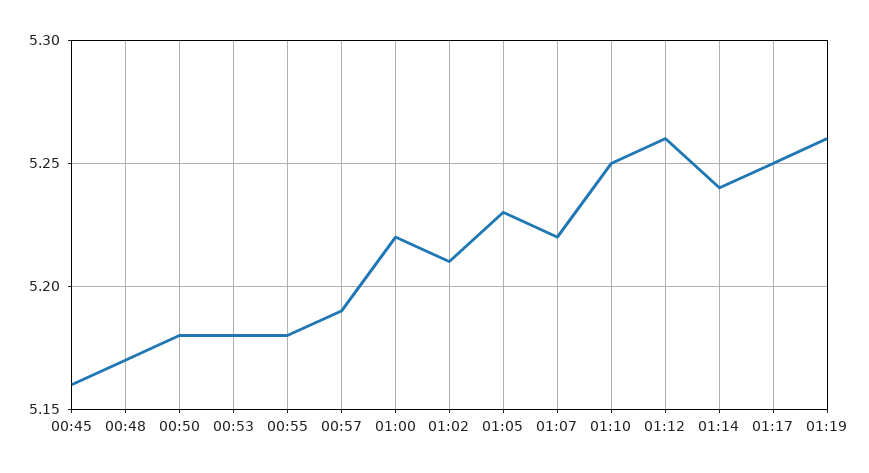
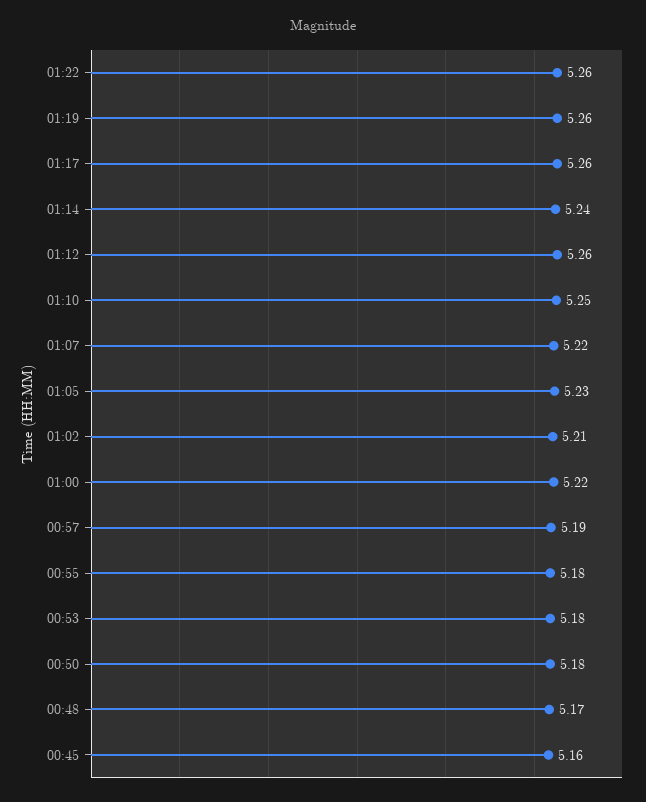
01:17: 5.25 -> 5.26
01:22: none -> 5.26

